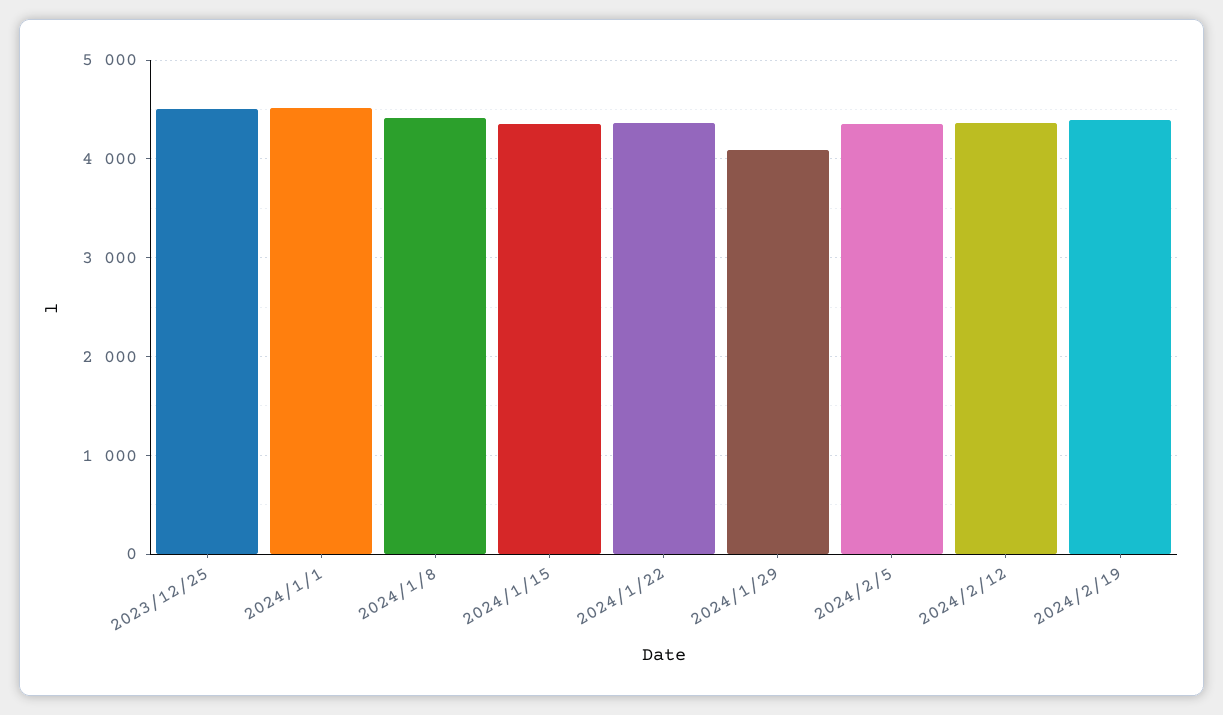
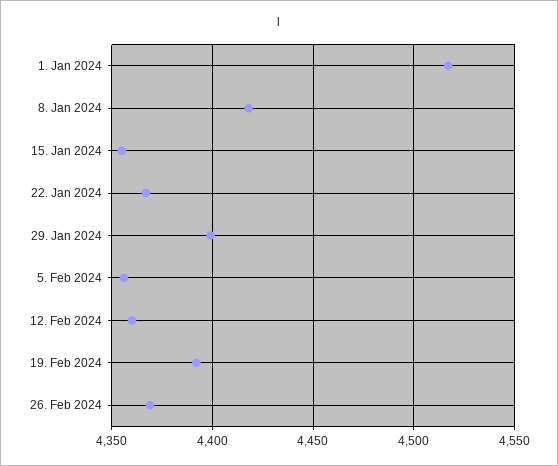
2023/12/25: 4500 -> none
2024/1/29: 4100 -> 4400
26. Feb 2024: none -> 4370

